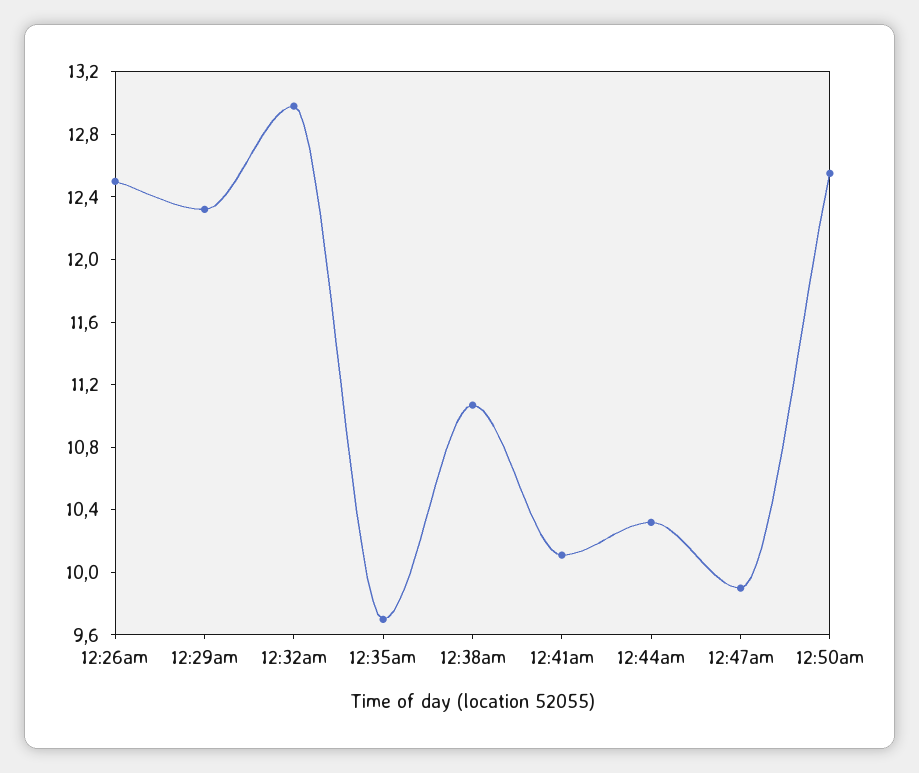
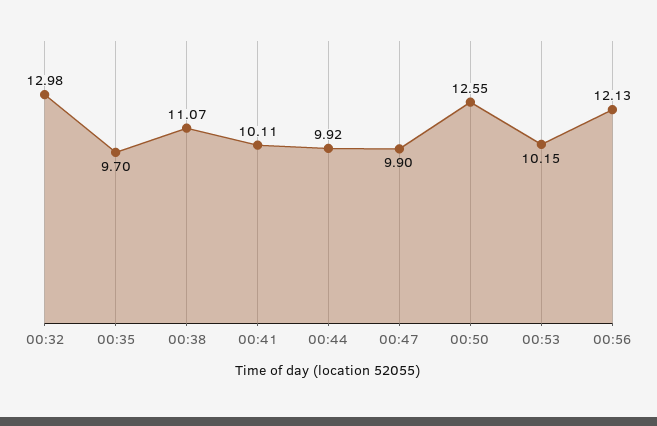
12:26am: 12.5 -> none
12:29am: 12.3 -> none
12:44am: 10.3 -> 9.92
00:53: none -> 10.15
00:56: none -> 12.13

